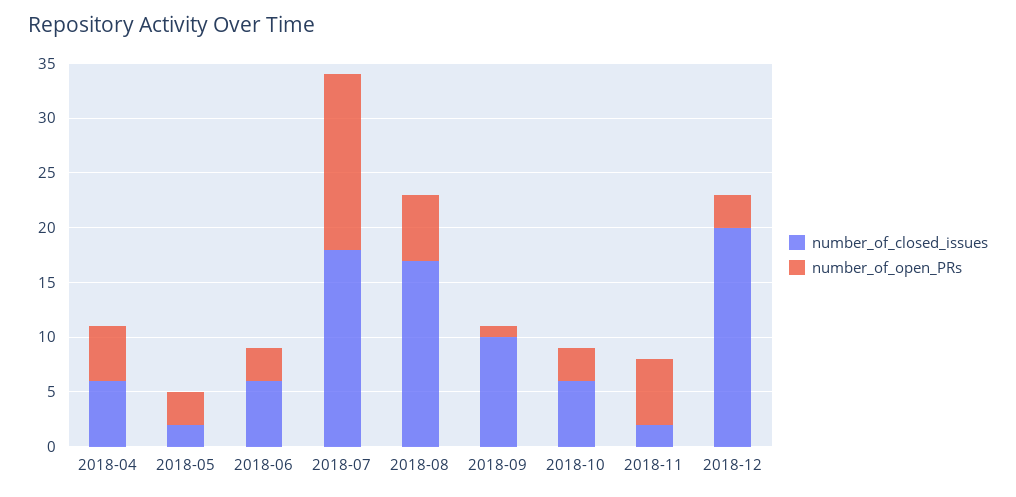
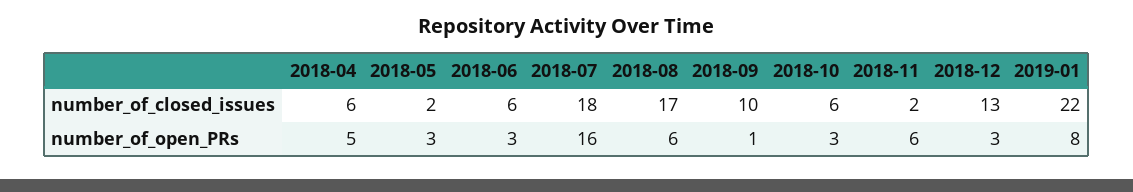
number_of_closed_issues, 2018-12: 20 -> 13
number_of_closed_issues, 2019-01: none -> 22
number_of_open_PRs, 2019-01: none -> 8

